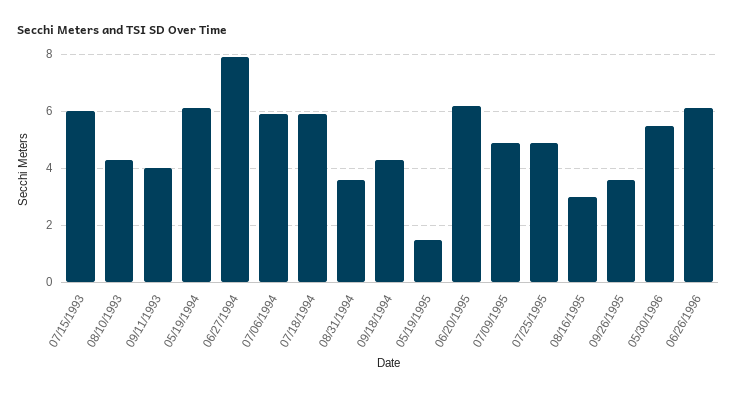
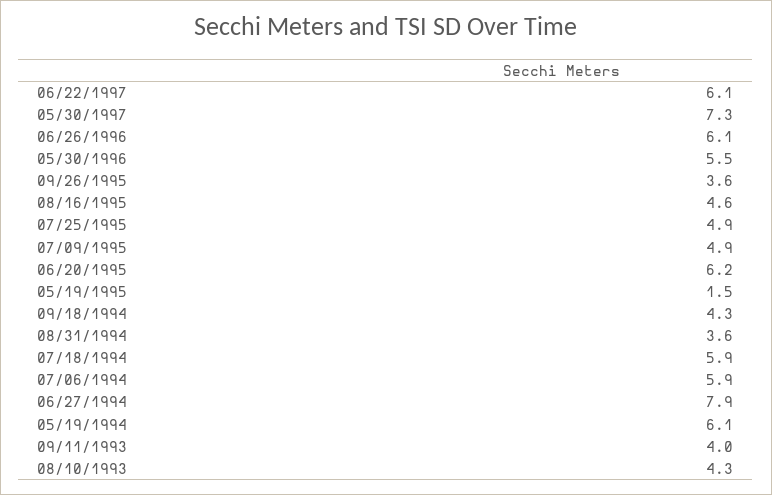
07/15/1993: 6 -> none
08/16/1995: 3 -> 4.6
06/22/1997: none -> 6.1
05/30/1997: none -> 7.3

